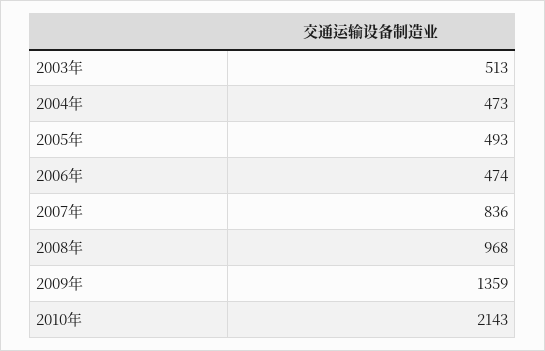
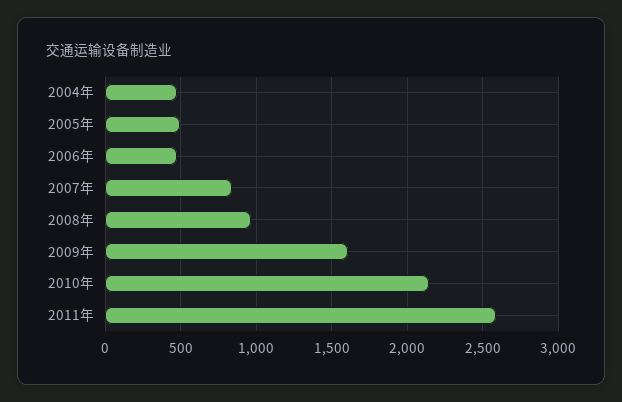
2003年: 513 -> none
2009年: 1359 -> 1600
2011年: none -> 2600

